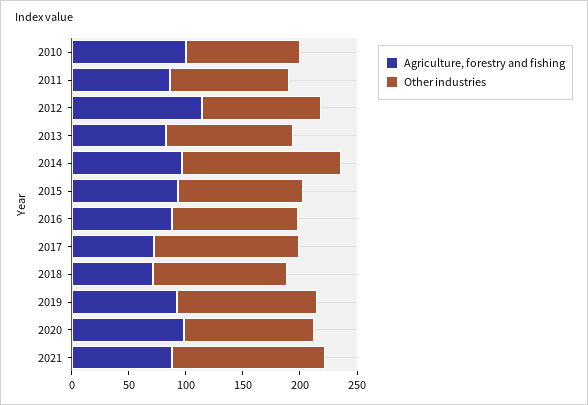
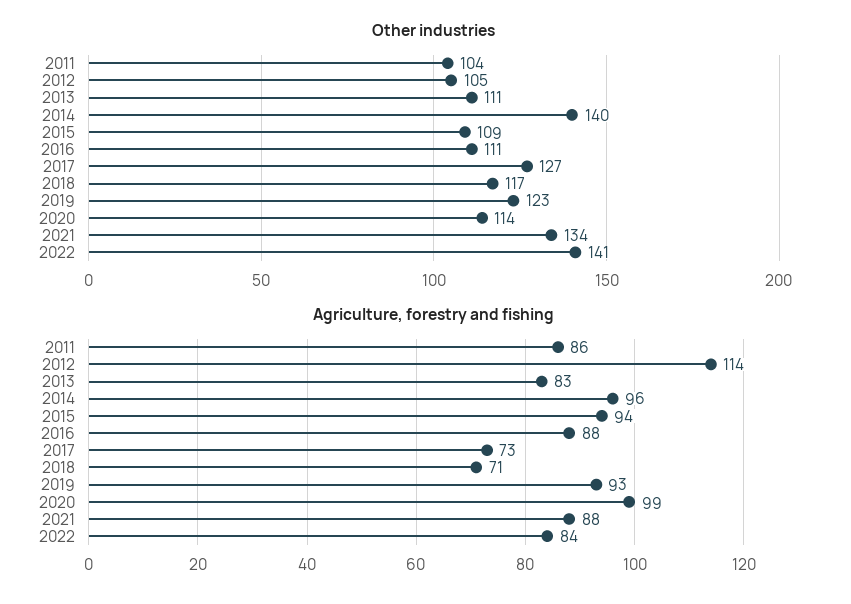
Agriculture, forestry and fishing, 2010: 100 -> none
Other industries, 2010: 100 -> none
Other industries, 2022: none -> 141
Agriculture, forestry and fishing, 2022: none -> 84

